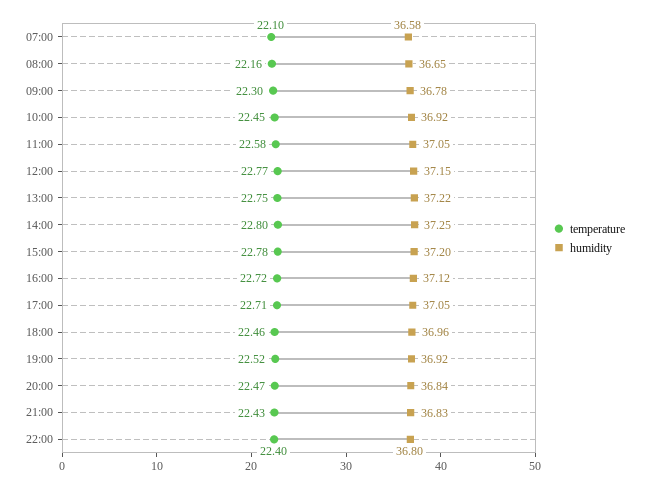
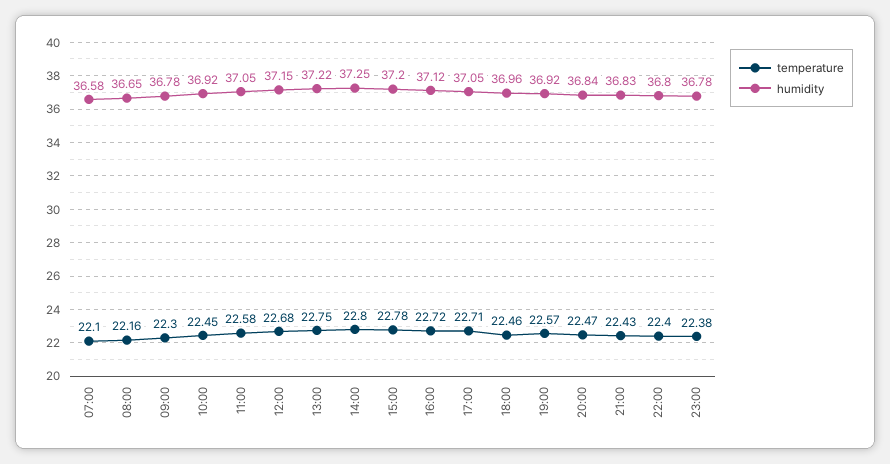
temperature, 12:00: 22.77 -> 22.68
temperature, 19:00: 22.52 -> 22.57
temperature, 23:00: none -> 22.38
humidity, 23:00: none -> 36.78

